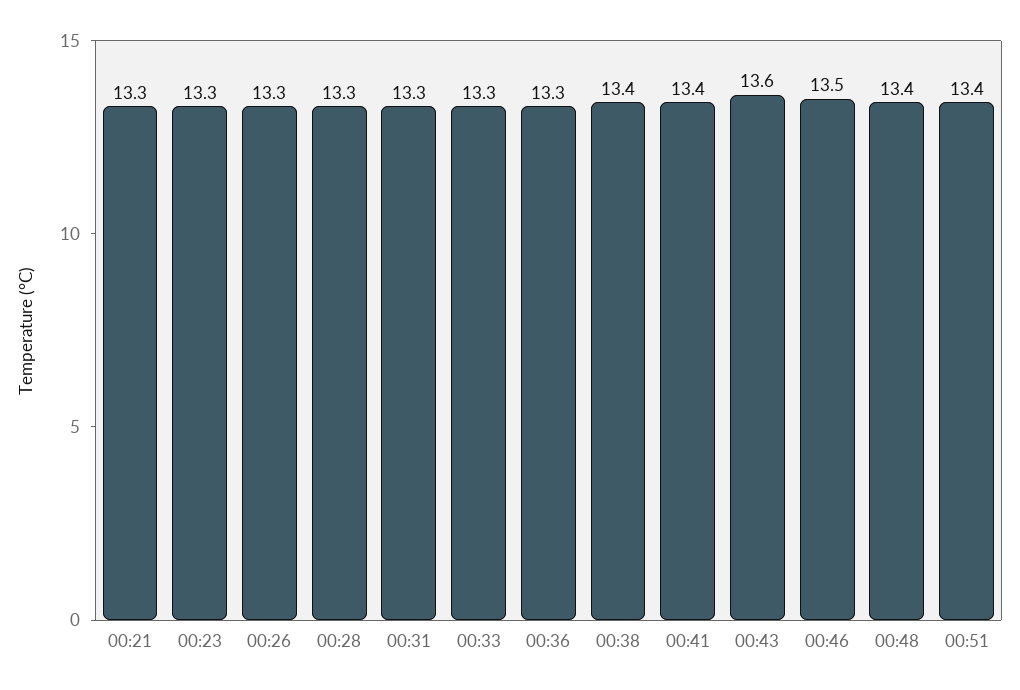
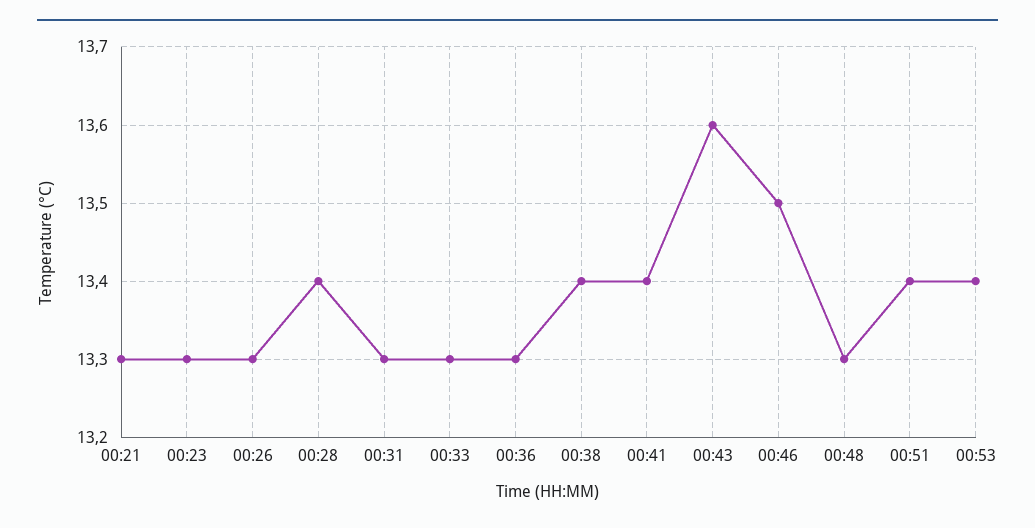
00:28: 13.3 -> 13.4
00:48: 13.4 -> 13.3
00:53: none -> 13.4

